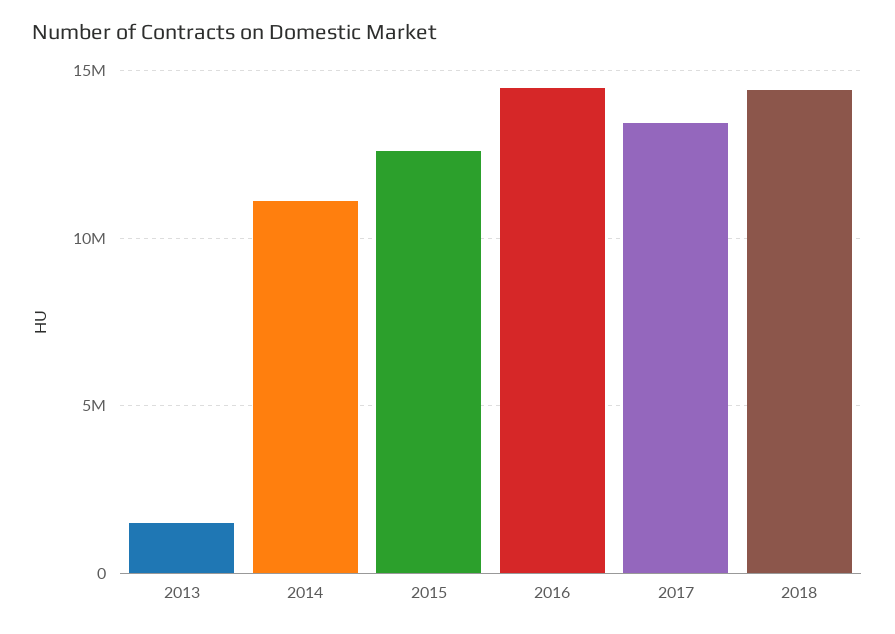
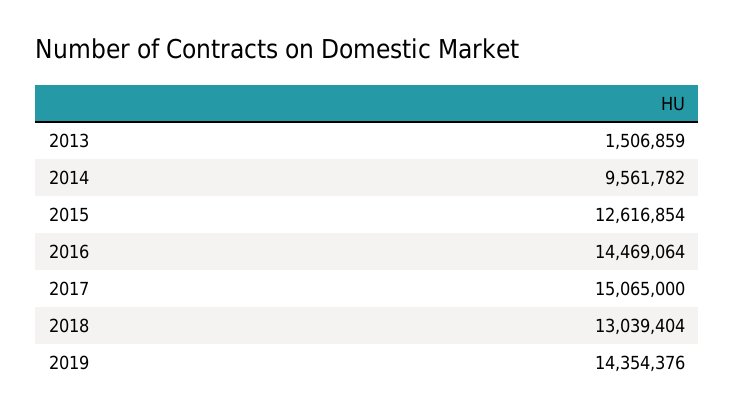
2014: 11000000 -> 9561782
2017: 13500000 -> 15065000
2018: 14500000 -> 13039404
2019: none -> 14354376

